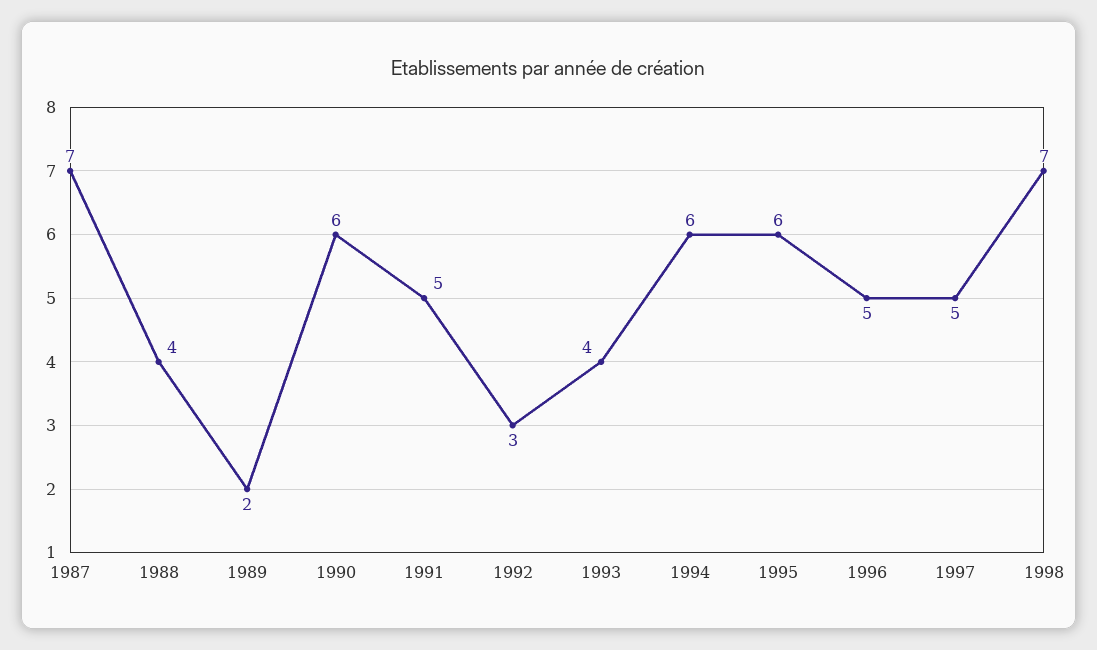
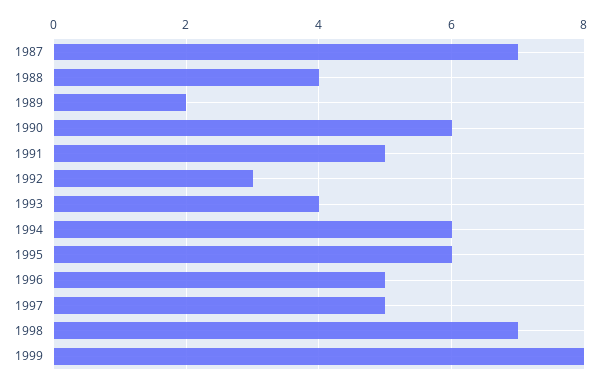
1999: none -> 8

